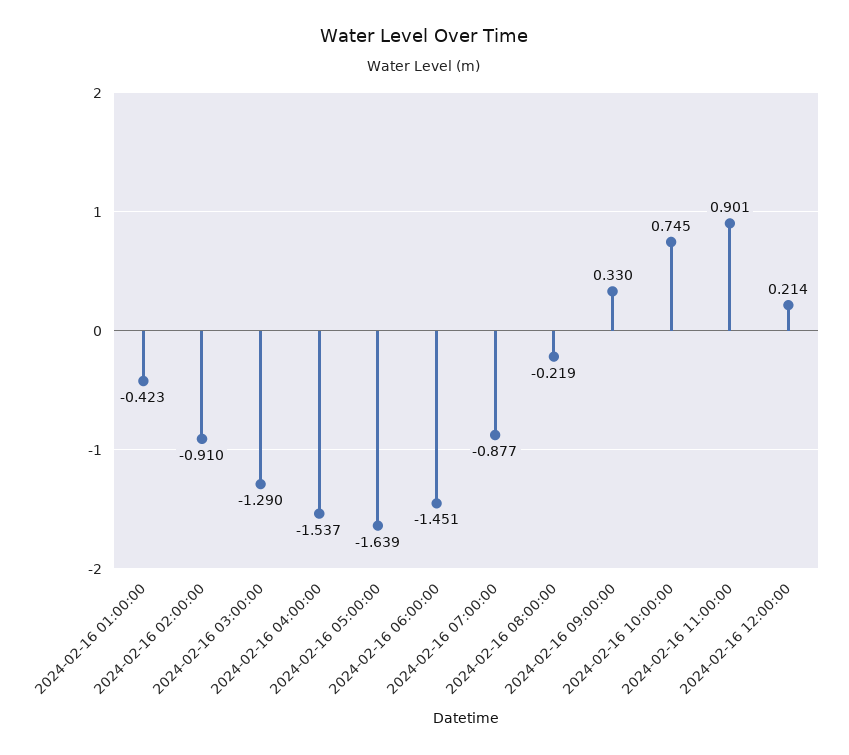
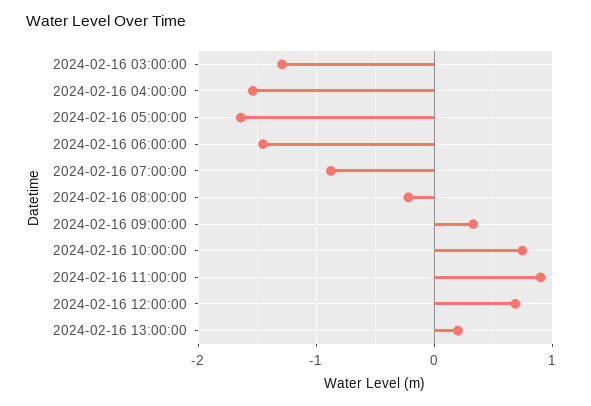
2024-02-16 01:00:00: -0.423 -> none
2024-02-16 02:00:00: -0.91 -> none
2024-02-16 12:00:00: 0.214 -> 0.7
2024-02-16 13:00:00: none -> 0.2

